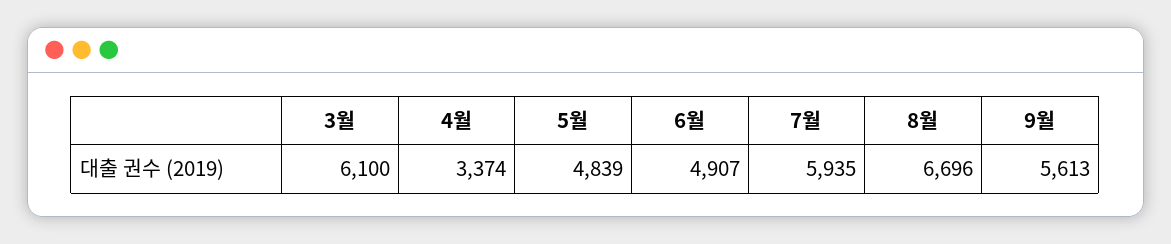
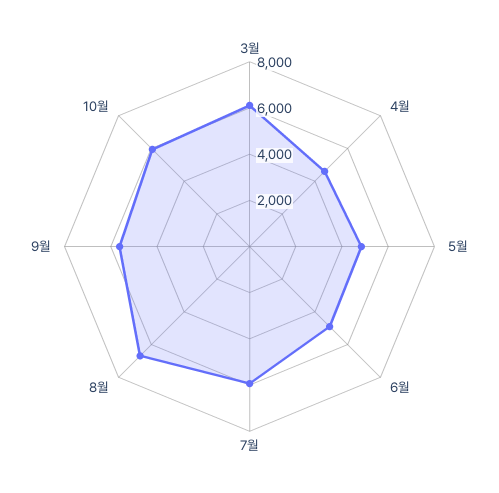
4월: 3374 -> 4500
10월: none -> 6000

